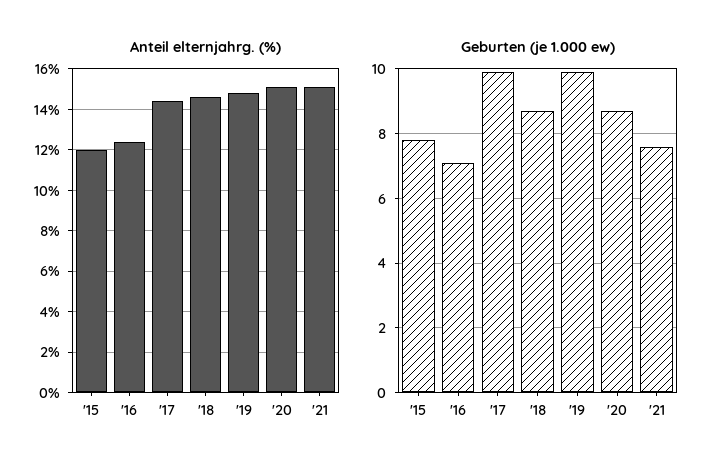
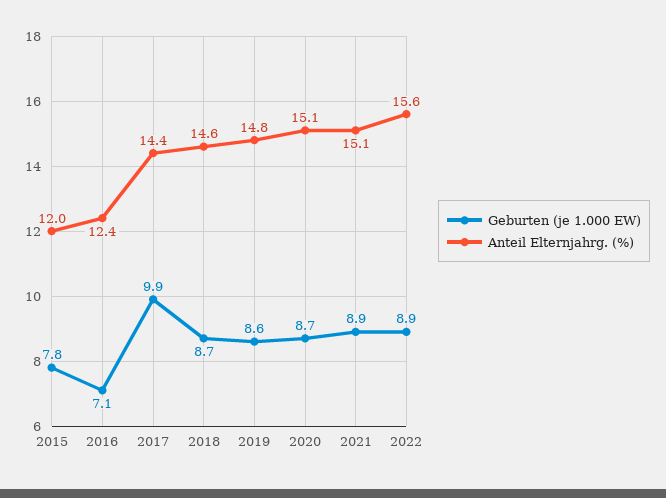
Geburten (je 1.000 ew), '19: 10 -> 8.6
Geburten (je 1.000 ew), '21: 7.5 -> 8.9
Geburten (je 1.000 ew), 2022: none -> 8.9
Anteil elternjahrg. (%), 2022: none -> 15.6

